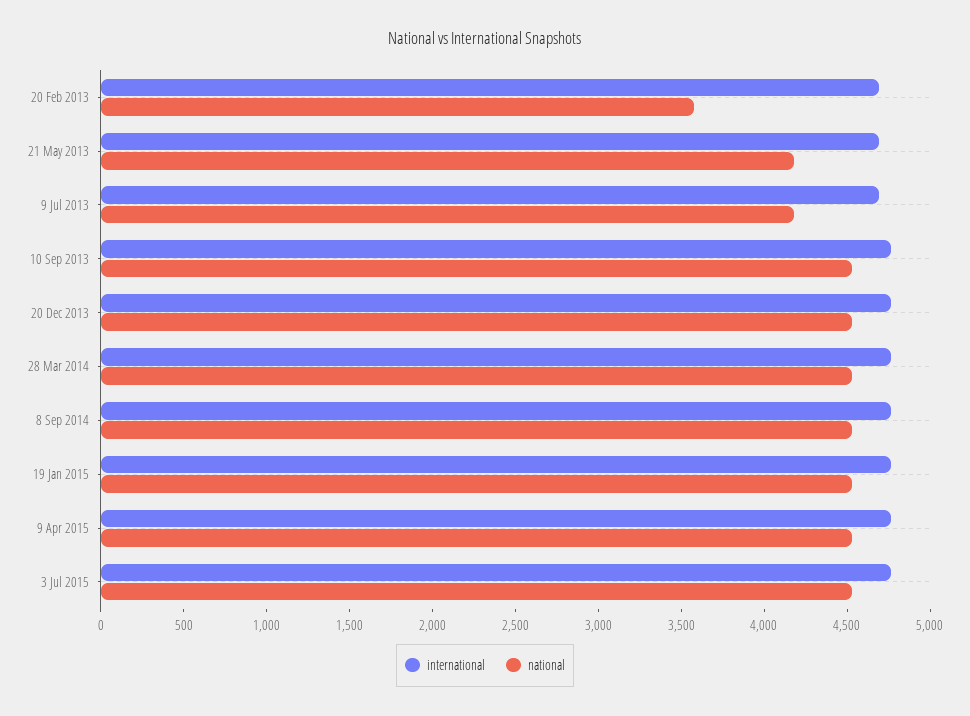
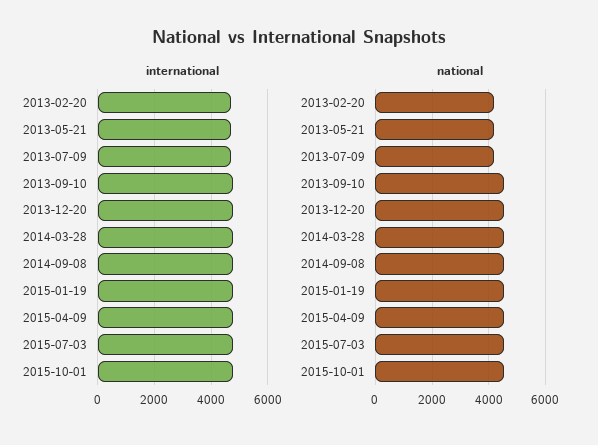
national, 20 Feb 2013: 3600 -> 4250
international, 2015-10-01: none -> 4750
national, 2015-10-01: none -> 4500

